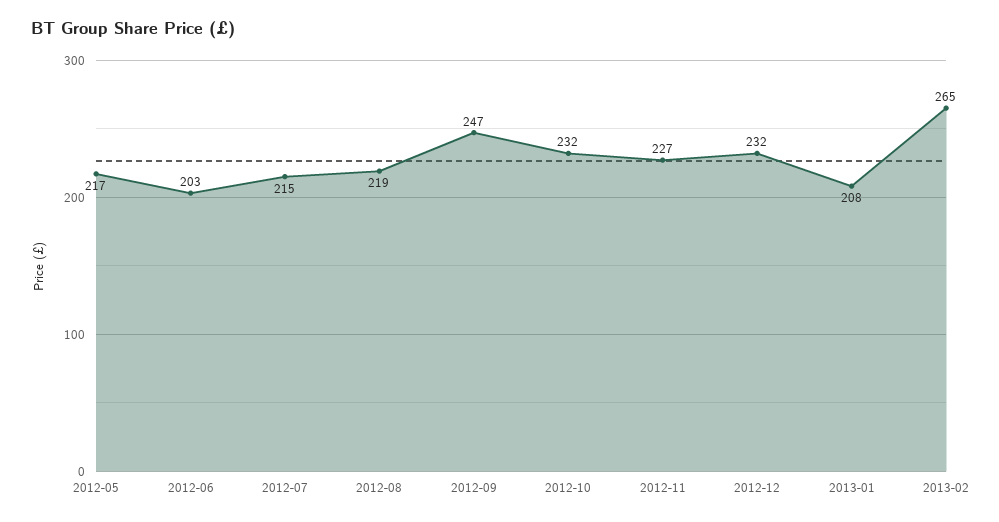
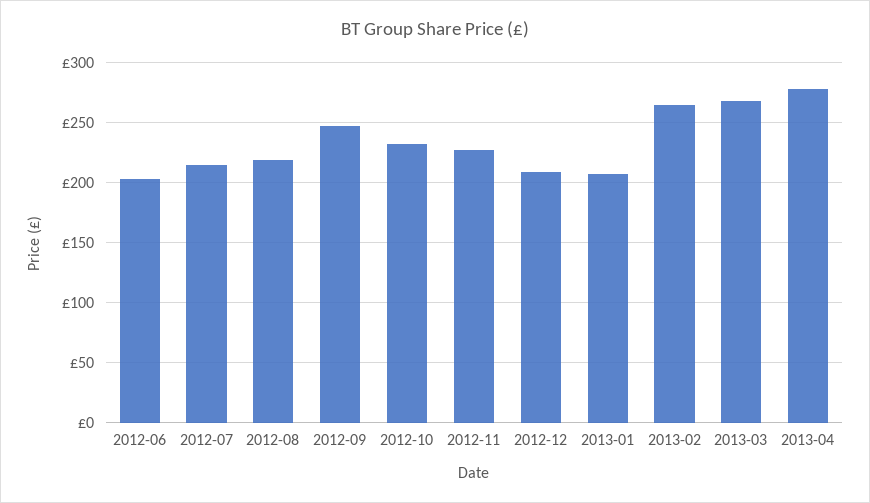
2012-05: 217 -> none
2012-12: 232 -> 210
2013-03: none -> 270
2013-04: none -> 280

